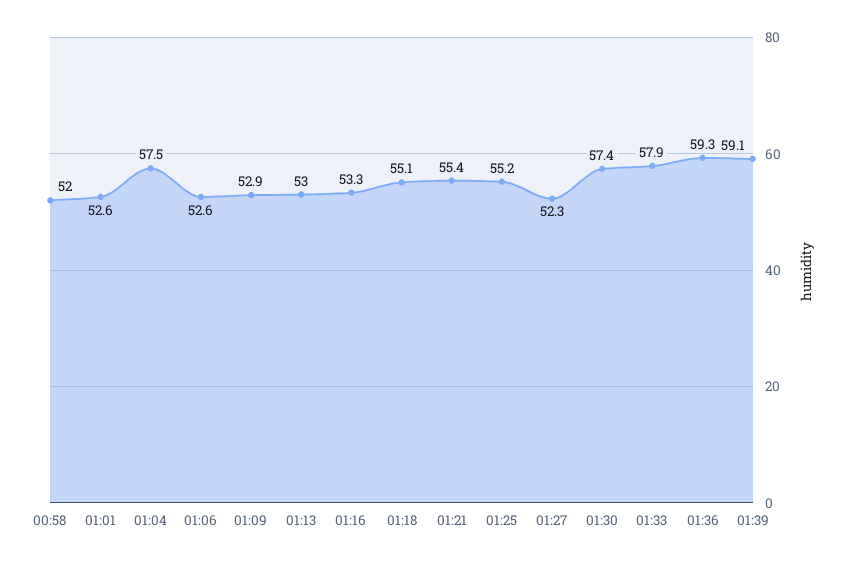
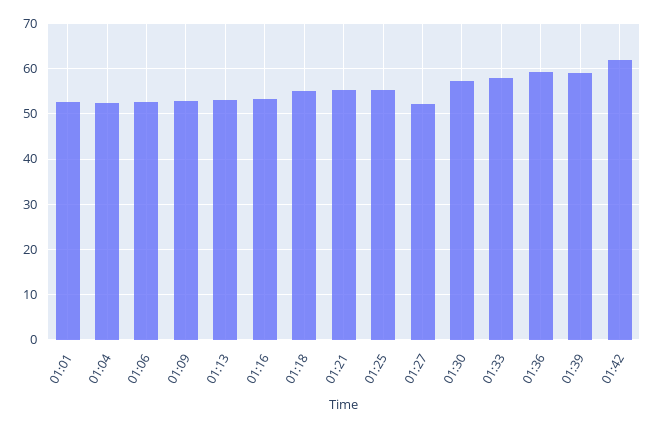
00:58: 52 -> none
01:04: 57.5 -> 52
01:42: none -> 62

